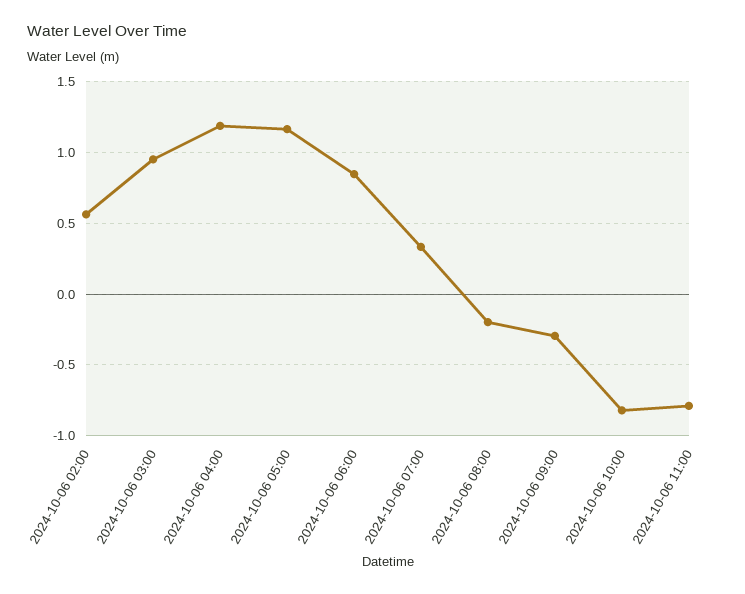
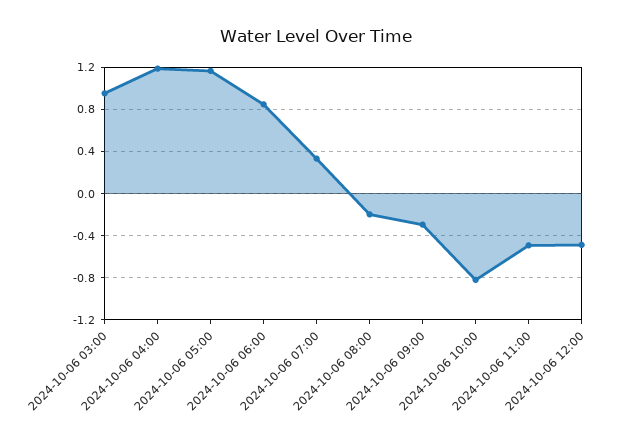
2024-10-06 02:00: 0.55 -> none
2024-10-06 11:00: -0.8 -> -0.5
2024-10-06 12:00: none -> -0.5

